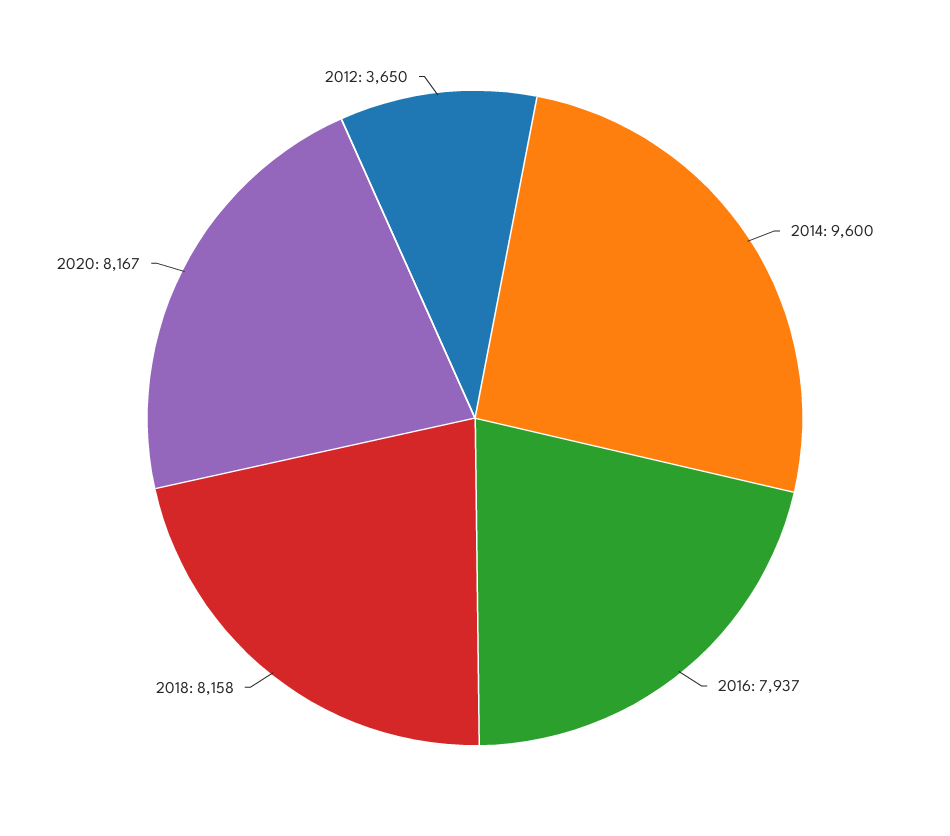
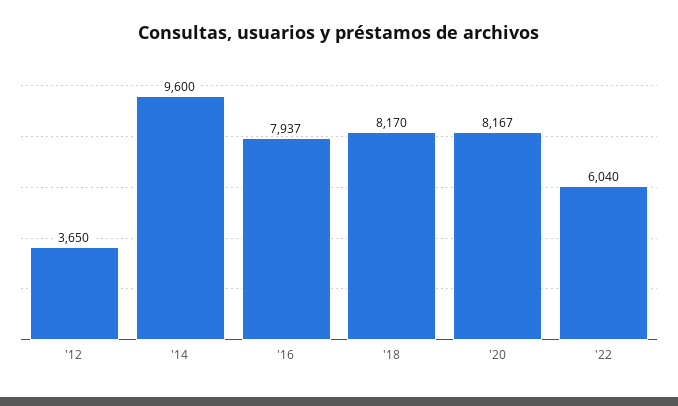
2018: 8158 -> 8170
'22: none -> 6040

